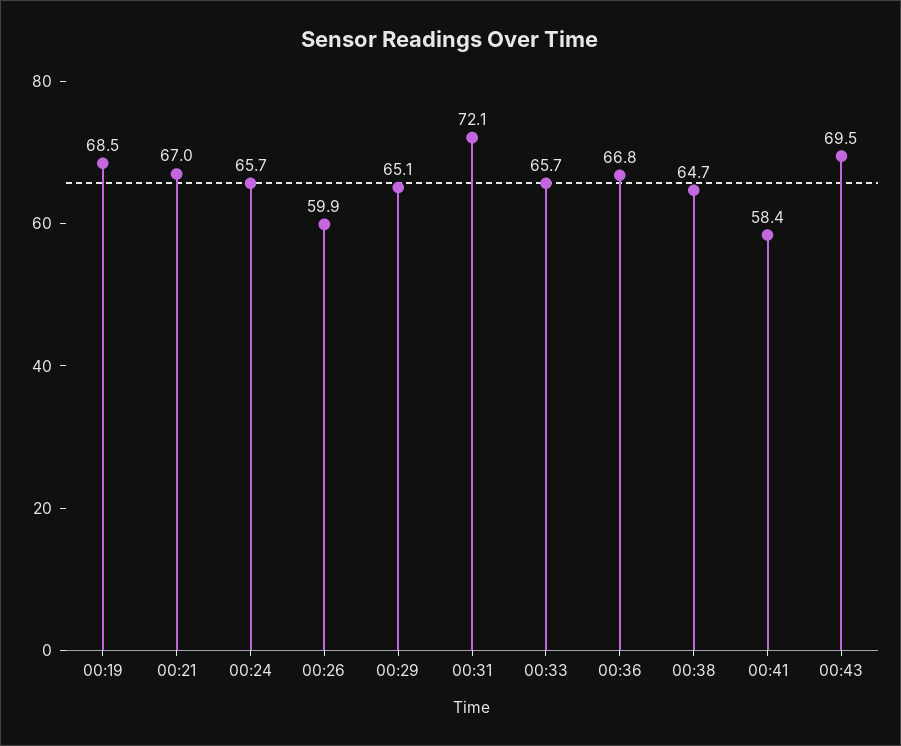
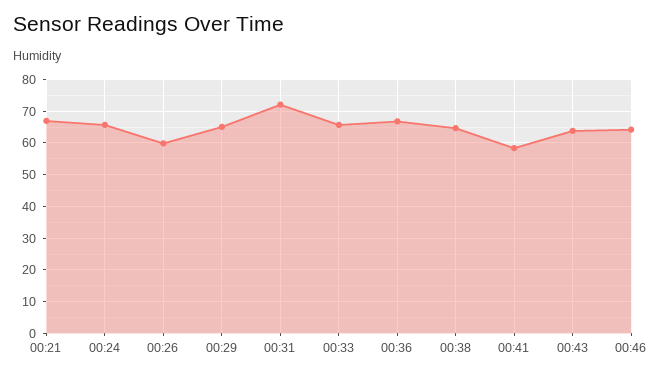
00:19: 68.5 -> none
00:43: 69.5 -> 64
00:46: none -> 64

